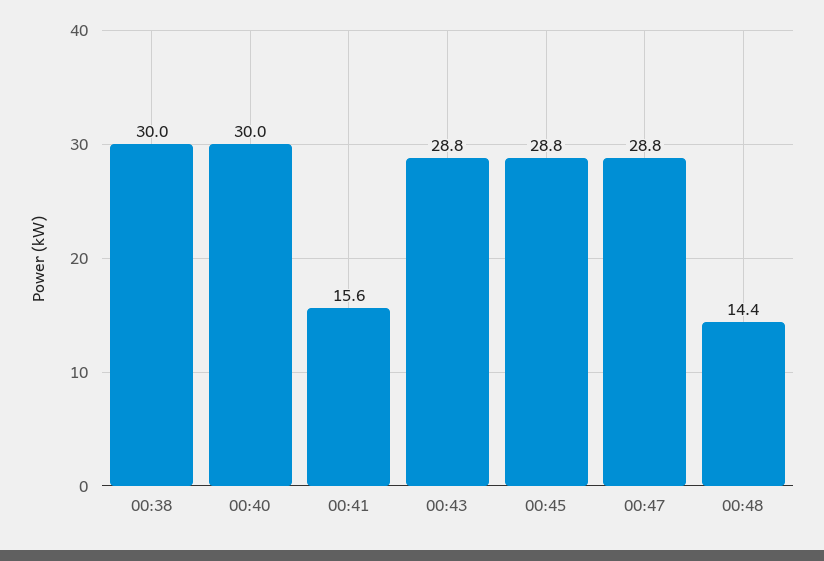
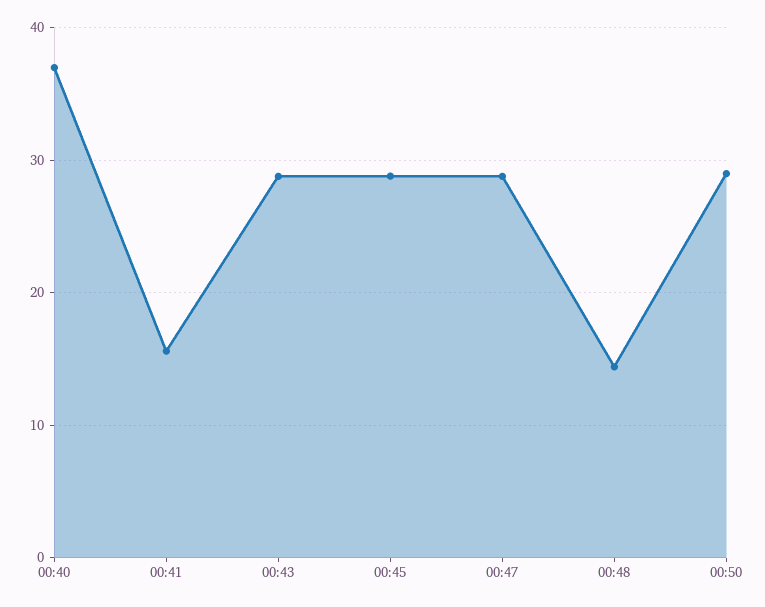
00:38: 30 -> none
00:40: 30 -> 37
00:50: none -> 29

